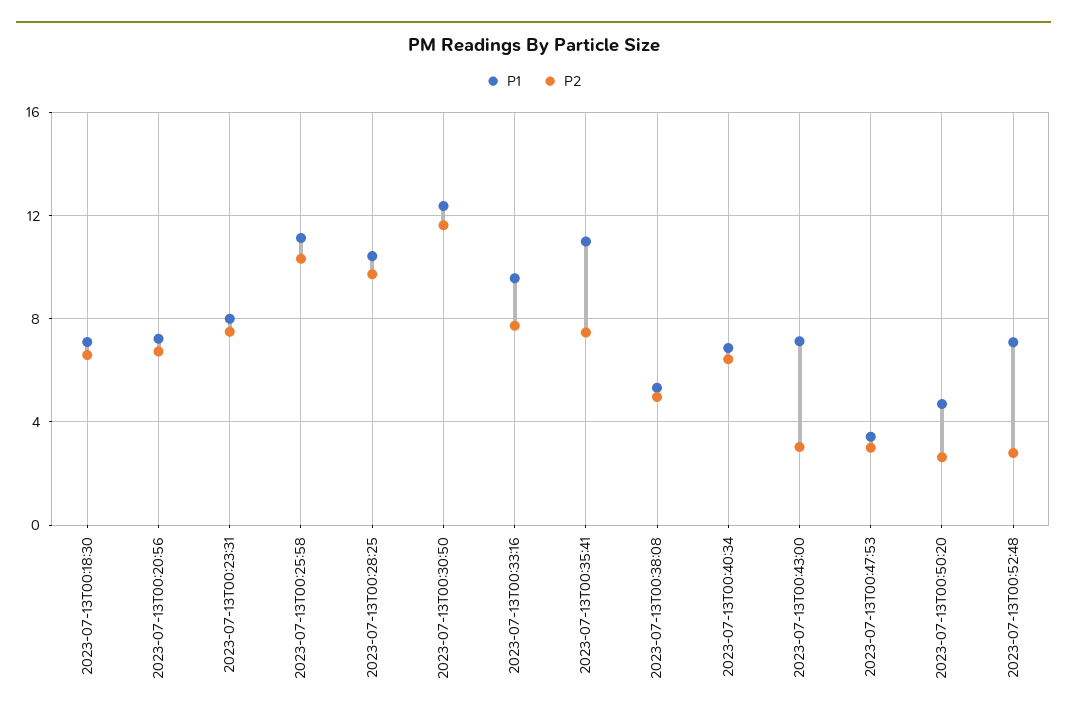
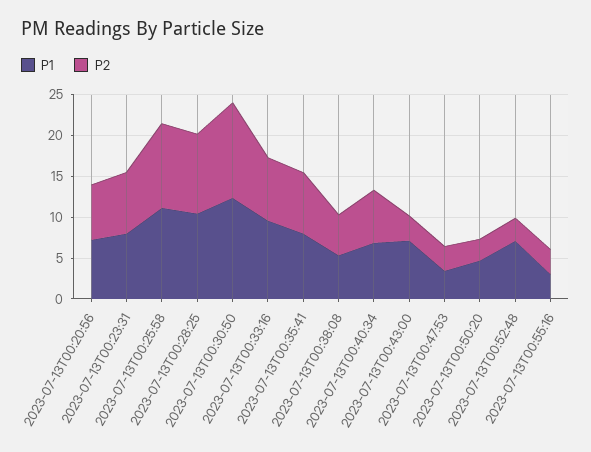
P1, 2023-07-13T00:18:30: 7 -> none
P2, 2023-07-13T00:18:30: 6.5 -> none
P1, 2023-07-13T00:35:41: 11 -> 8
P1, 2023-07-13T00:55:16: none -> 3
P2, 2023-07-13T00:55:16: none -> 3

